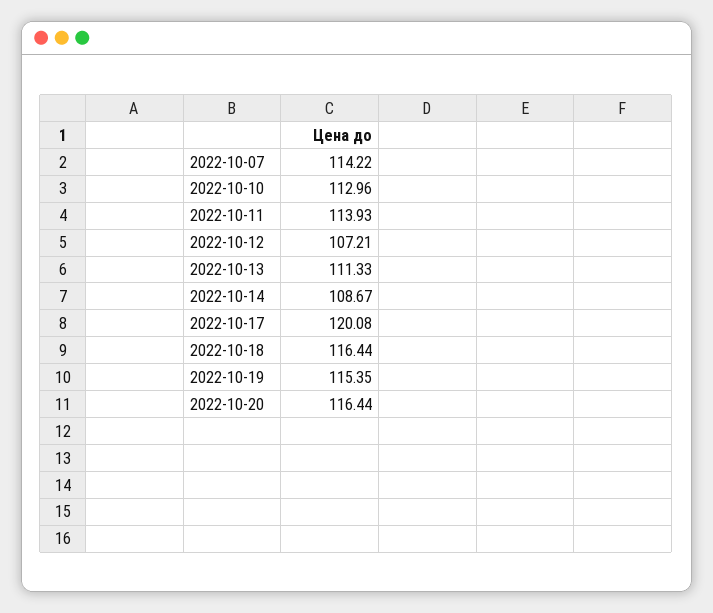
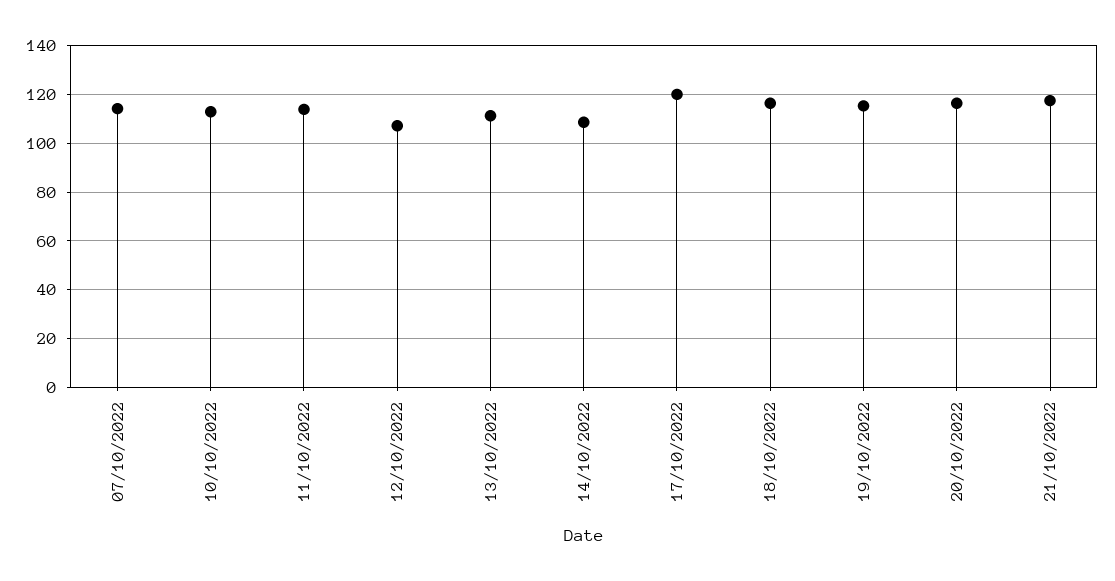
21/10/2022: none -> 117.5

